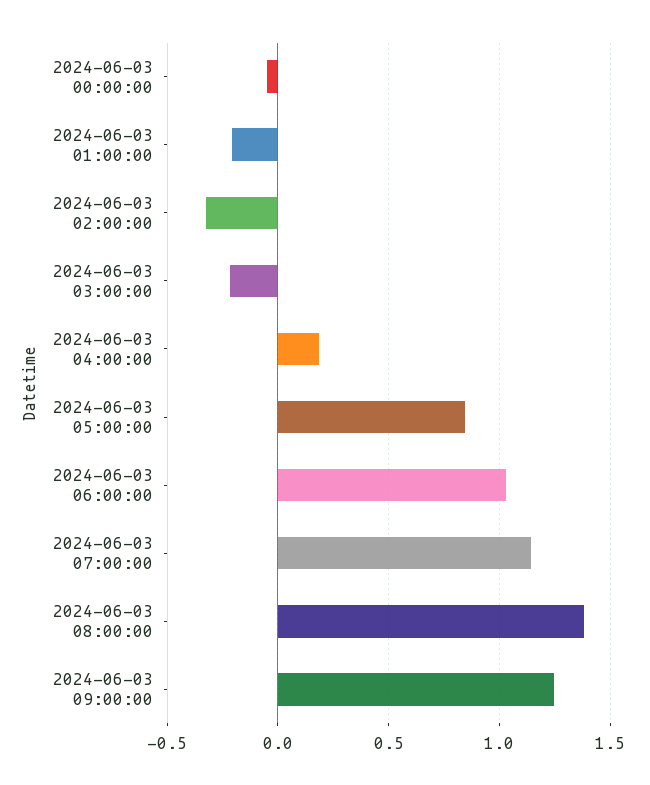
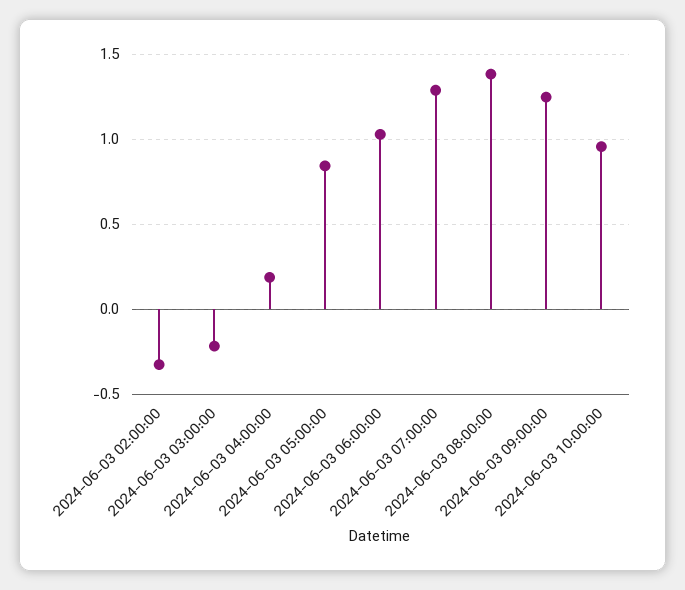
2024-06-03 00:00:00: -0.05 -> none
2024-06-03 01:00:00: -0.2 -> none
2024-06-03 07:00:00: 1.15 -> 1.3
2024-06-03 10:00:00: none -> 0.95

